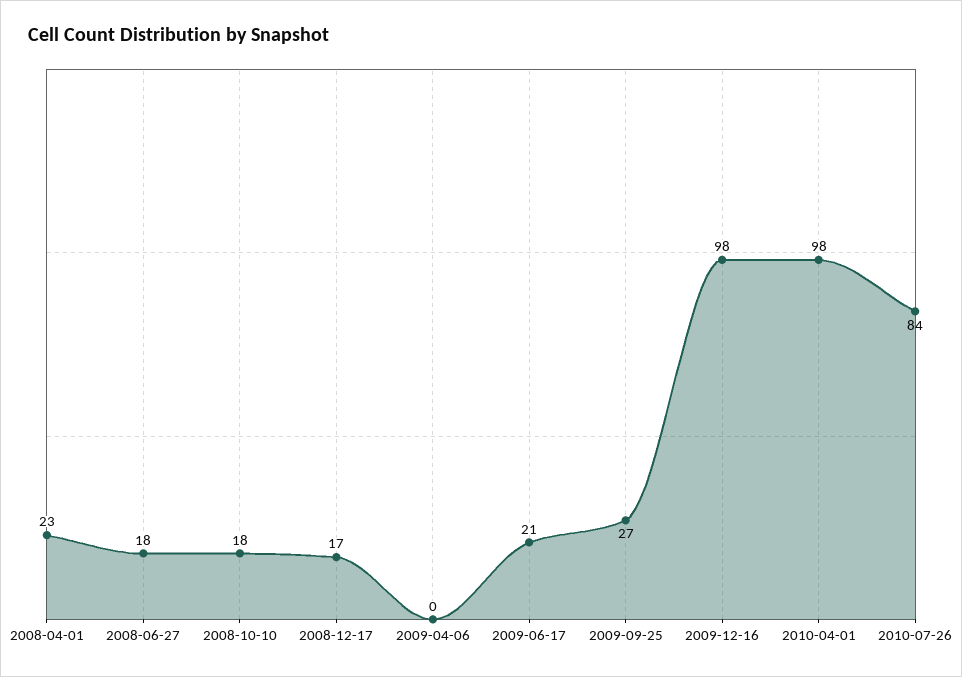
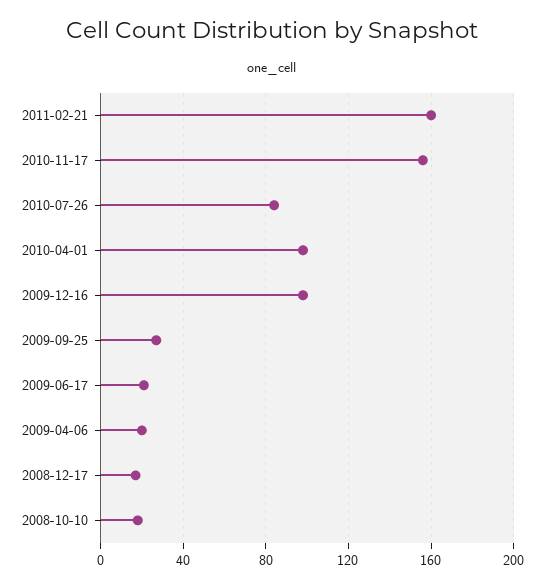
2008-04-01: 23 -> none
2008-06-27: 18 -> none
2009-04-06: 0 -> 20
2011-02-21: none -> 160
2010-11-17: none -> 155

